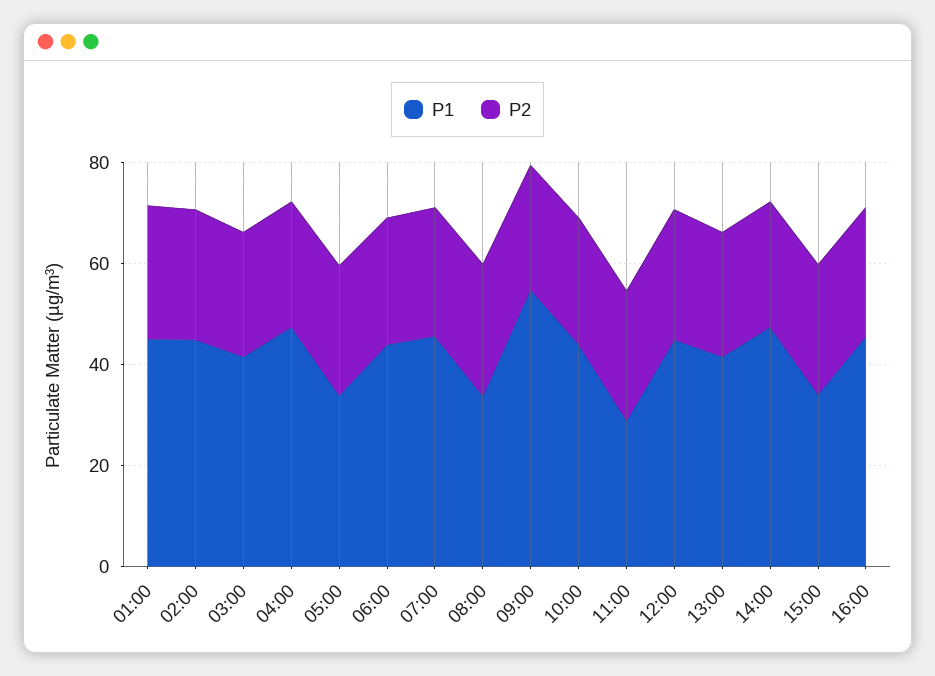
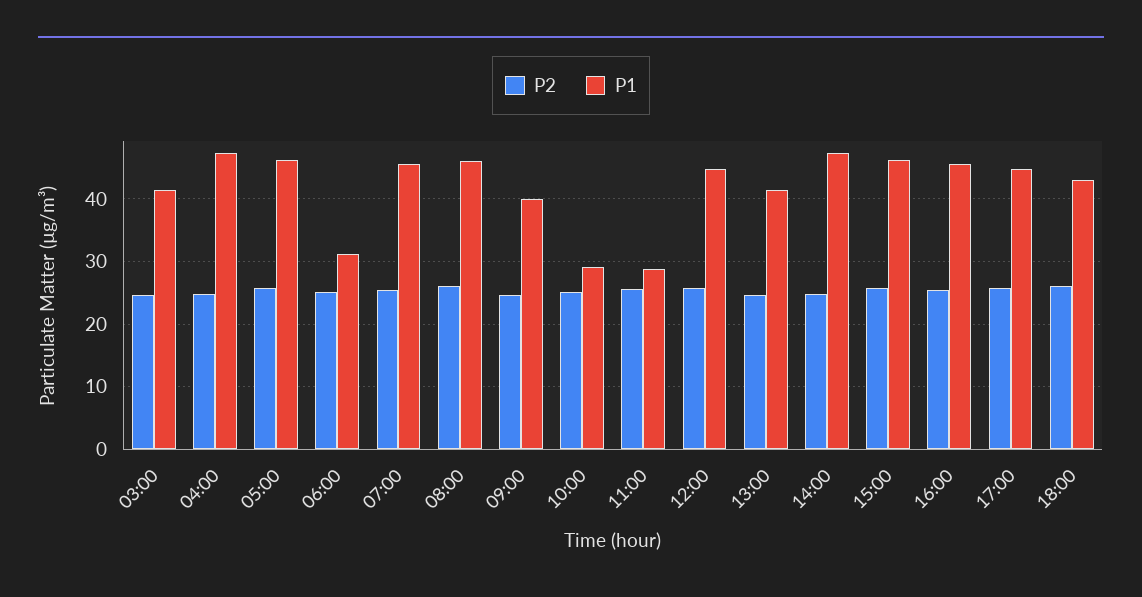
P1, 01:00: 45 -> none
P2, 01:00: 25 -> none
P1, 02:00: 45 -> none
P2, 02:00: 25 -> none
P1, 05:00: 35 -> 46
P1, 06:00: 45 -> 31
P1, 08:00: 35 -> 46
P1, 09:00: 55 -> 40
P1, 10:00: 45 -> 29
P1, 15:00: 35 -> 46
P2, 17:00: none -> 26
P1, 17:00: none -> 45
P2, 18:00: none -> 26
P1, 18:00: none -> 43

